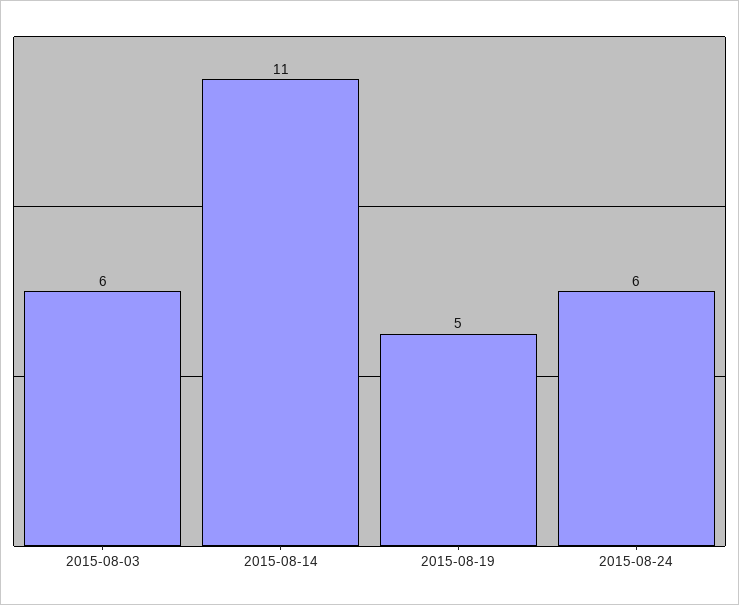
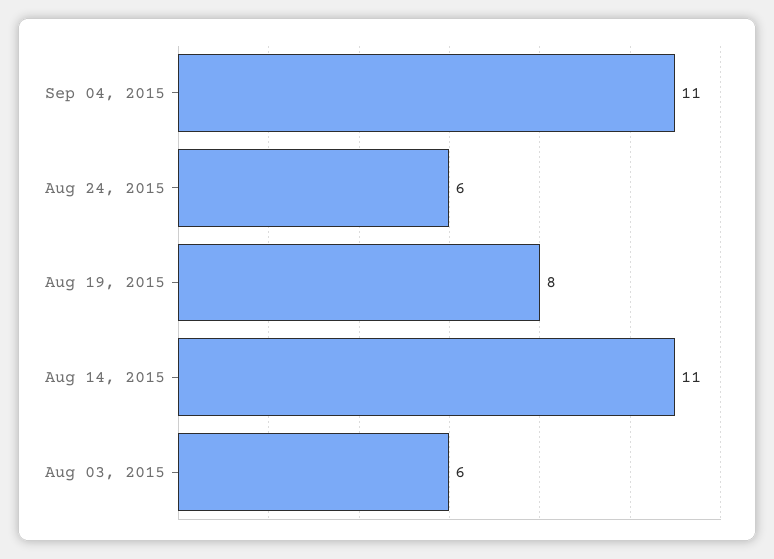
2015-08-19: 5 -> 8
Sep 04, 2015: none -> 11

